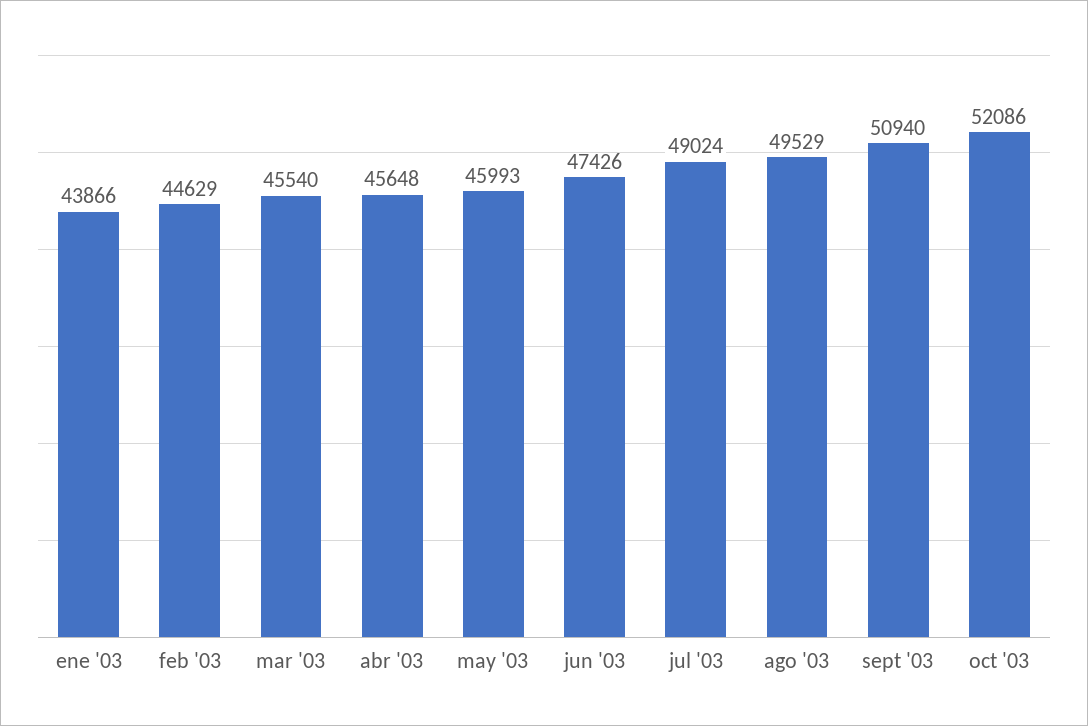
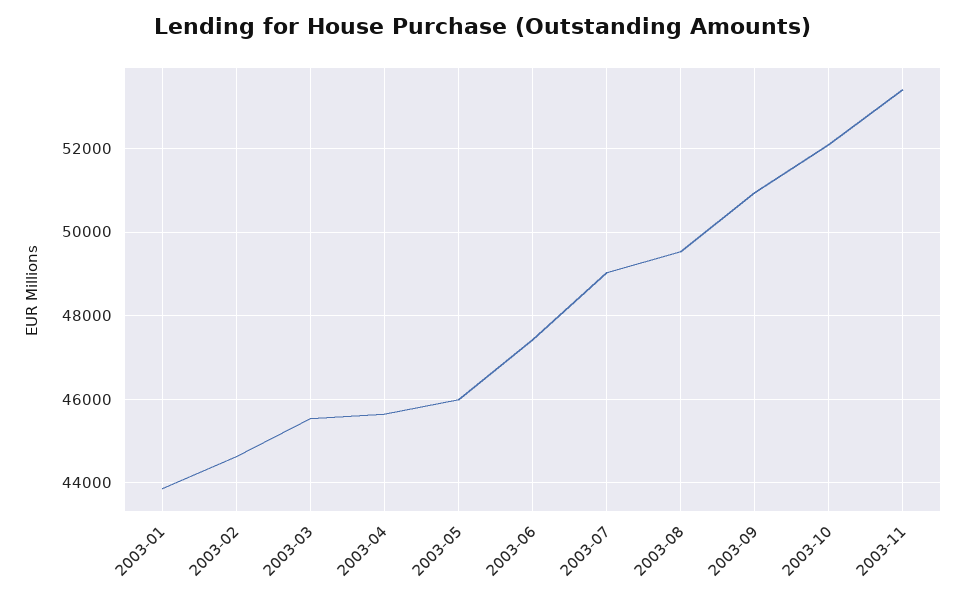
2003-11: none -> 53400

